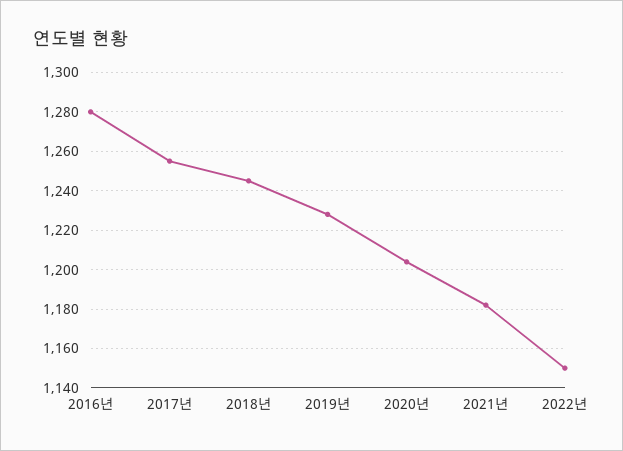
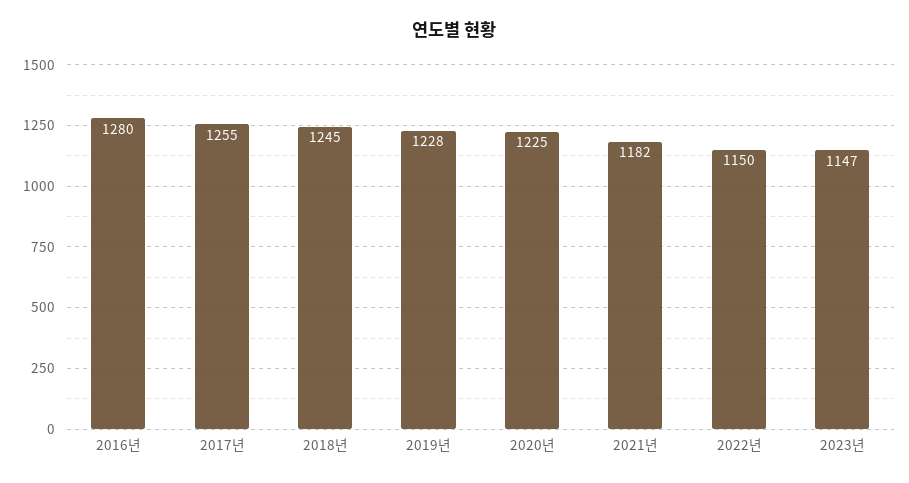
2020년: 1205 -> 1225
2023년: none -> 1147

